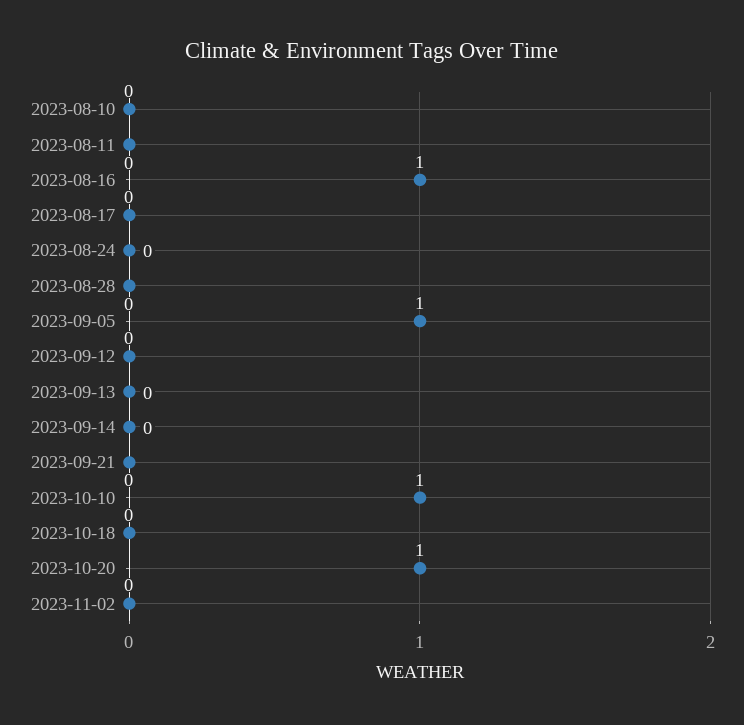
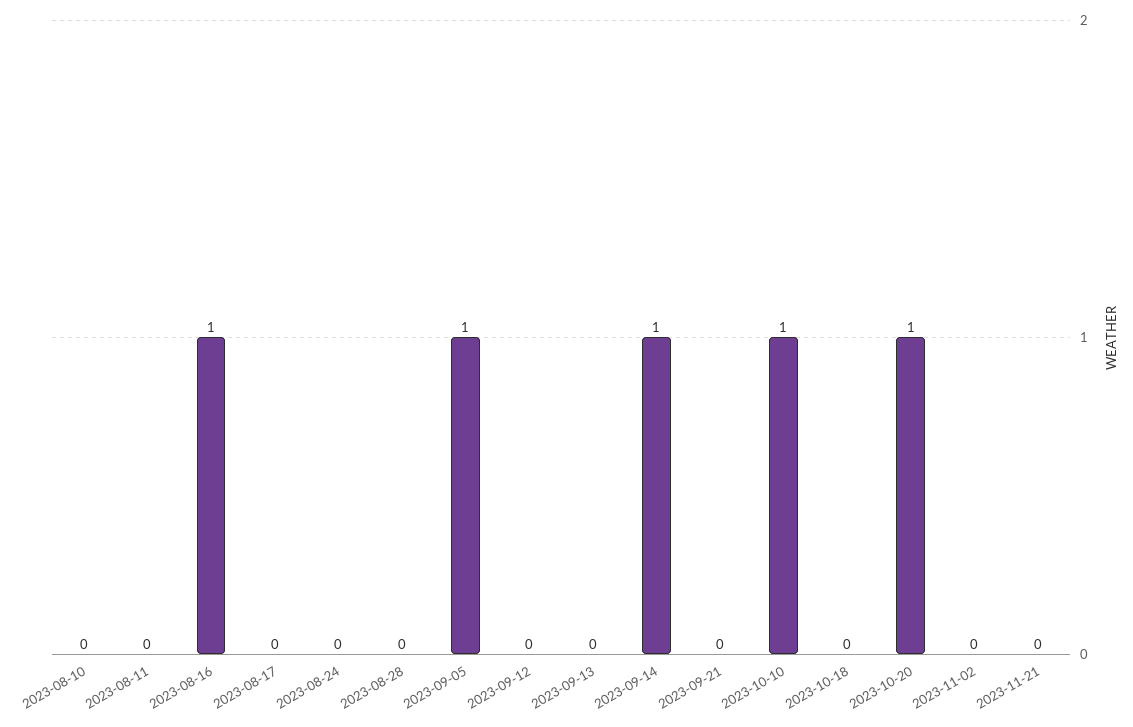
2023-09-14: 0 -> 1
2023-11-21: none -> 0

